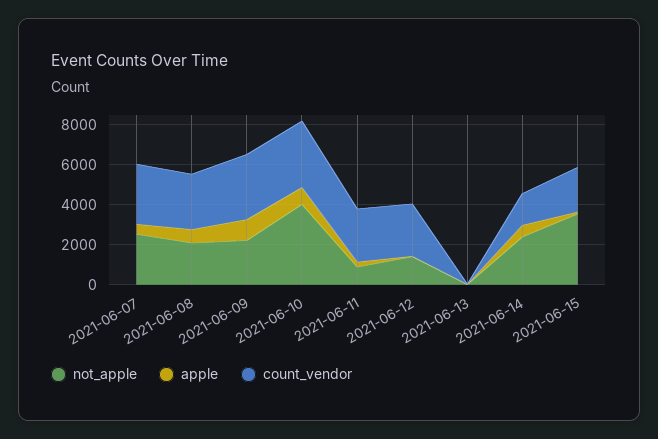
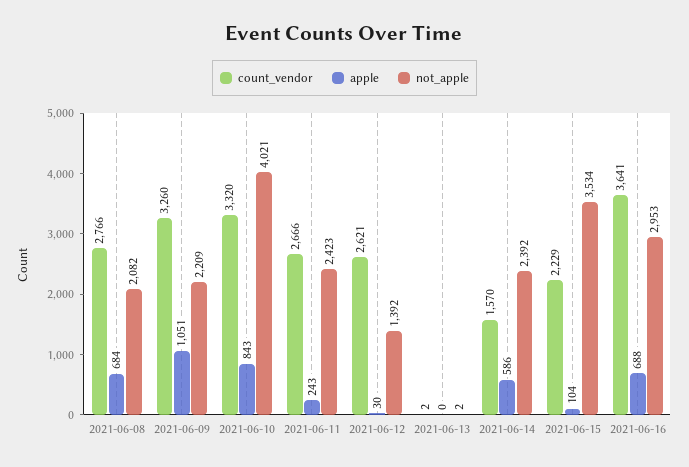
not_apple, 2021-06-07: 2500 -> none
apple, 2021-06-07: 500 -> none
count_vendor, 2021-06-07: 3000 -> none
not_apple, 2021-06-11: 1000 -> 2423
count_vendor, 2021-06-16: none -> 3641
apple, 2021-06-16: none -> 688
not_apple, 2021-06-16: none -> 2953

